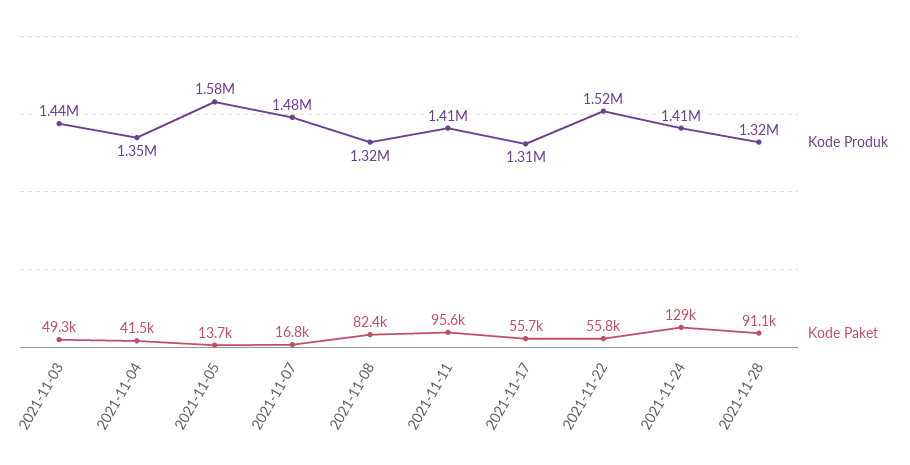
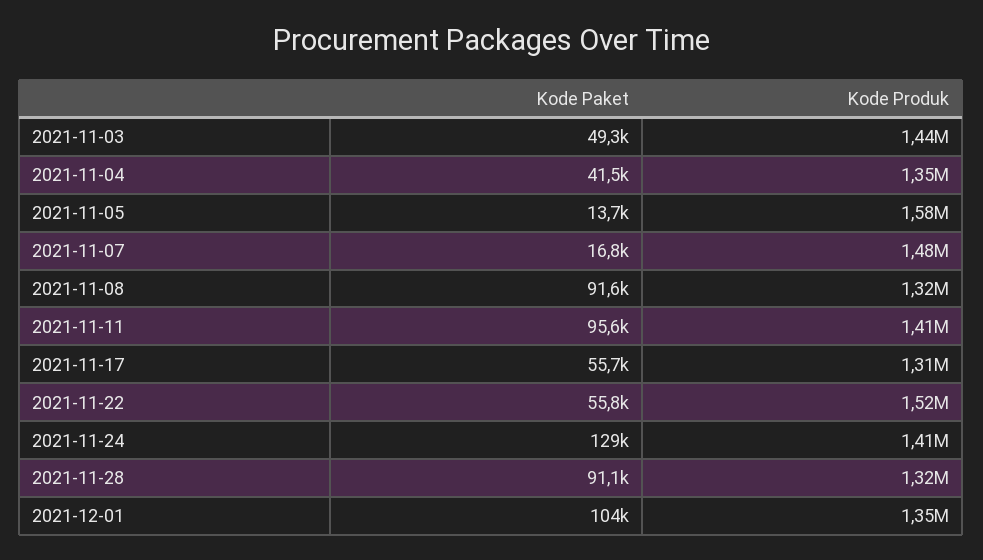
Kode Paket, 2021-11-08: 82400 -> 91600
Kode Paket, 2021-12-01: none -> 104000
Kode Produk, 2021-12-01: none -> 1350000

